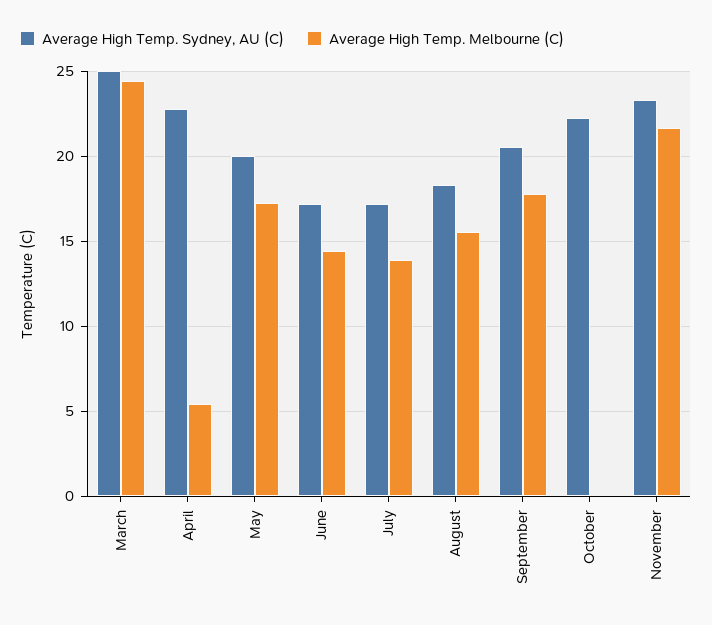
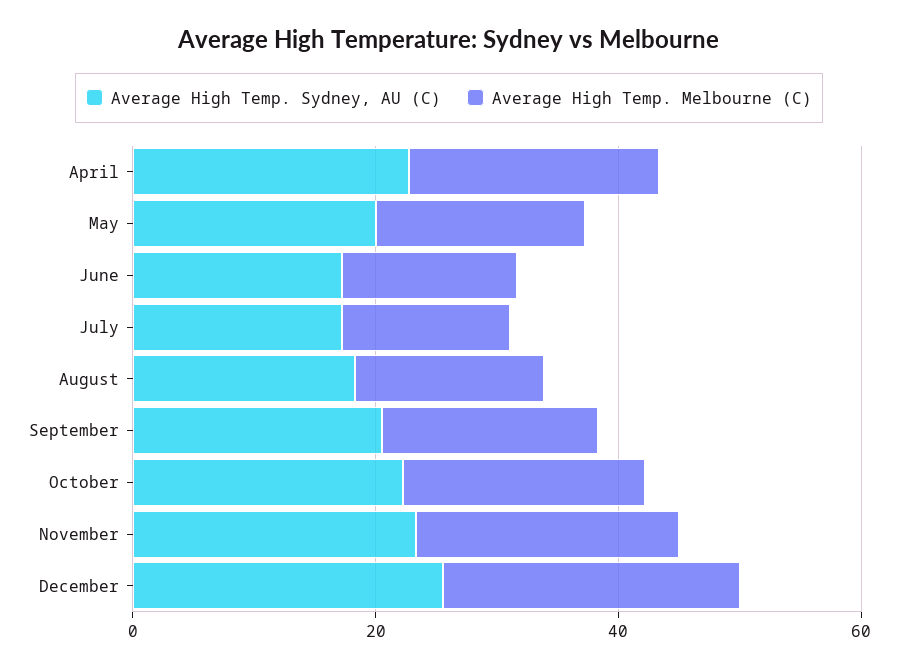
Average High Temp. Sydney, AU (C), March: 25 -> none
Average High Temp. Melbourne (C), March: 24.5 -> none
Average High Temp. Melbourne (C), April: 5.5 -> 20
Average High Temp. Melbourne (C), October: 0 -> 20
Average High Temp. Sydney, AU (C), December: none -> 25
Average High Temp. Melbourne (C), December: none -> 25

